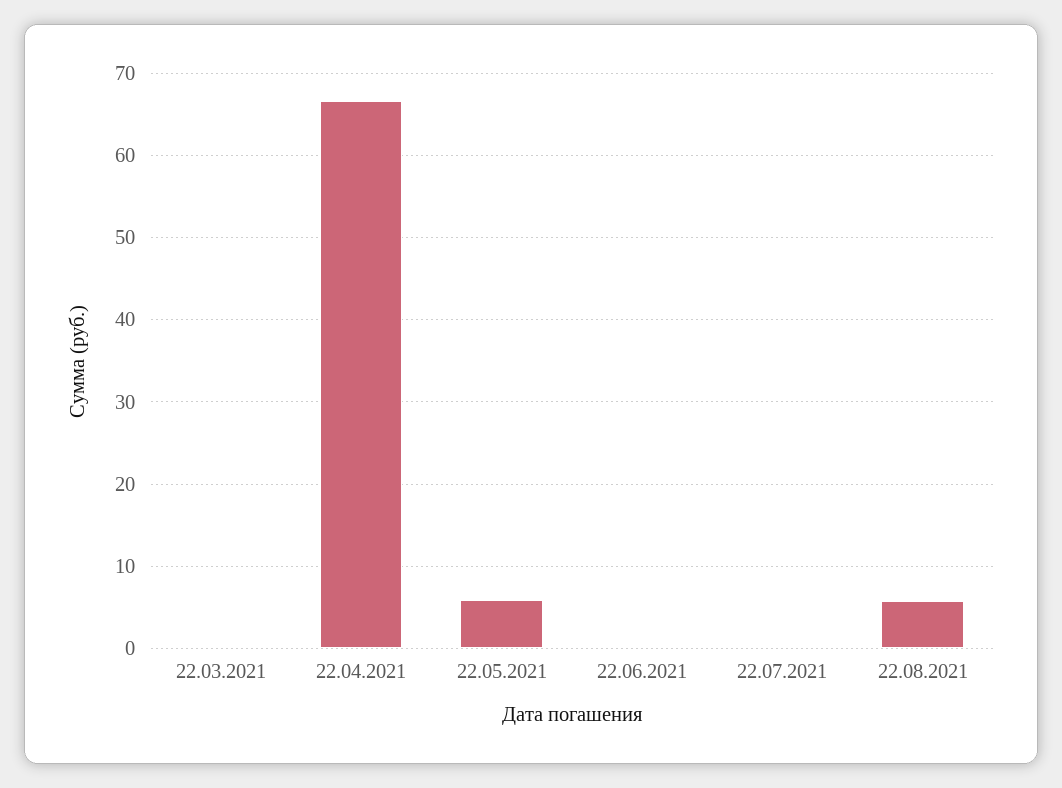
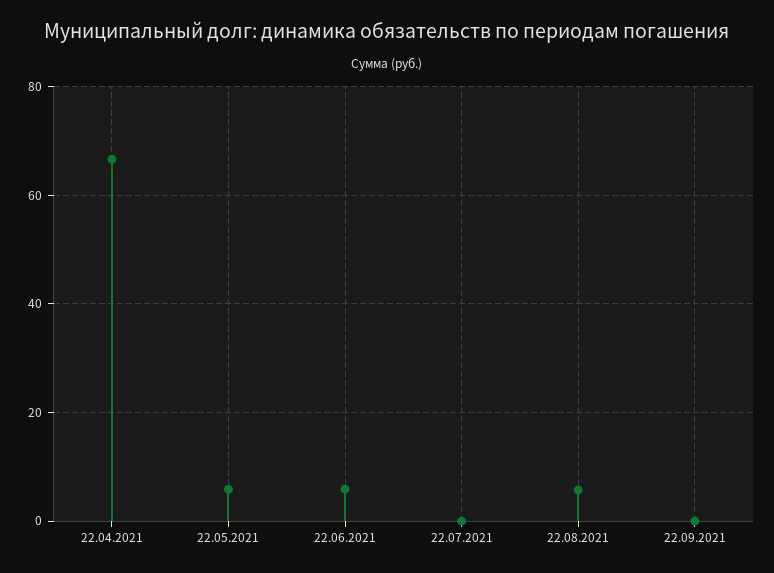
22.03.2021: 0 -> none
22.06.2021: 0 -> 6
22.09.2021: none -> 0

